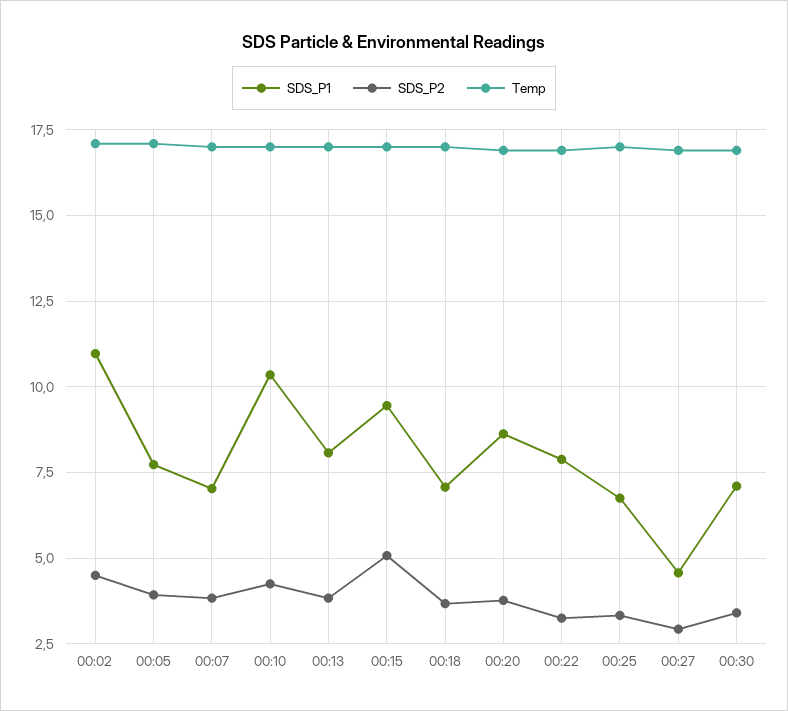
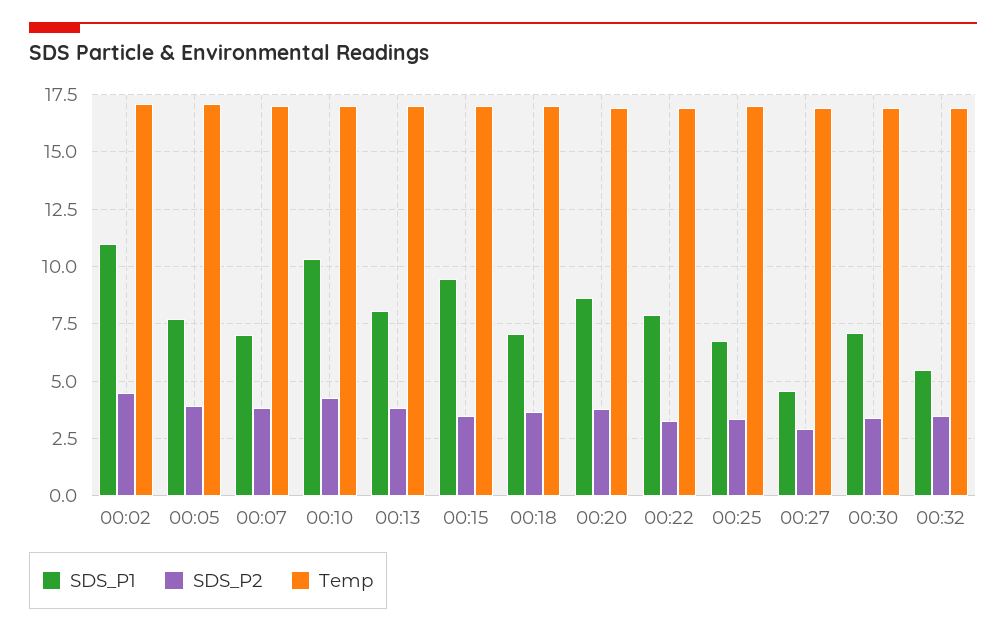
SDS_P2, 00:15: 5 -> 3.5
SDS_P1, 00:32: none -> 5.5
SDS_P2, 00:32: none -> 3.5
Temp, 00:32: none -> 17

